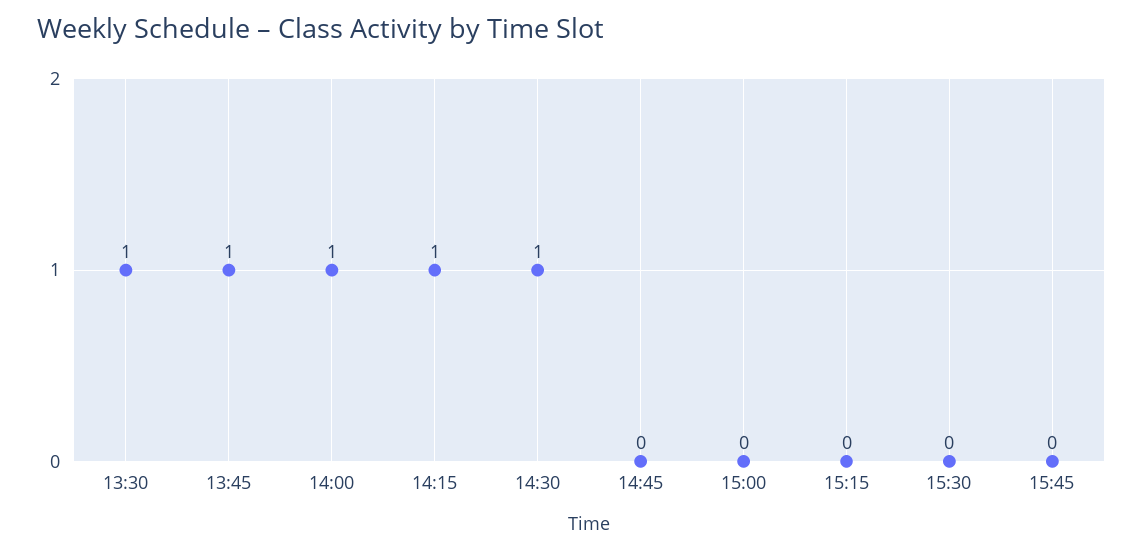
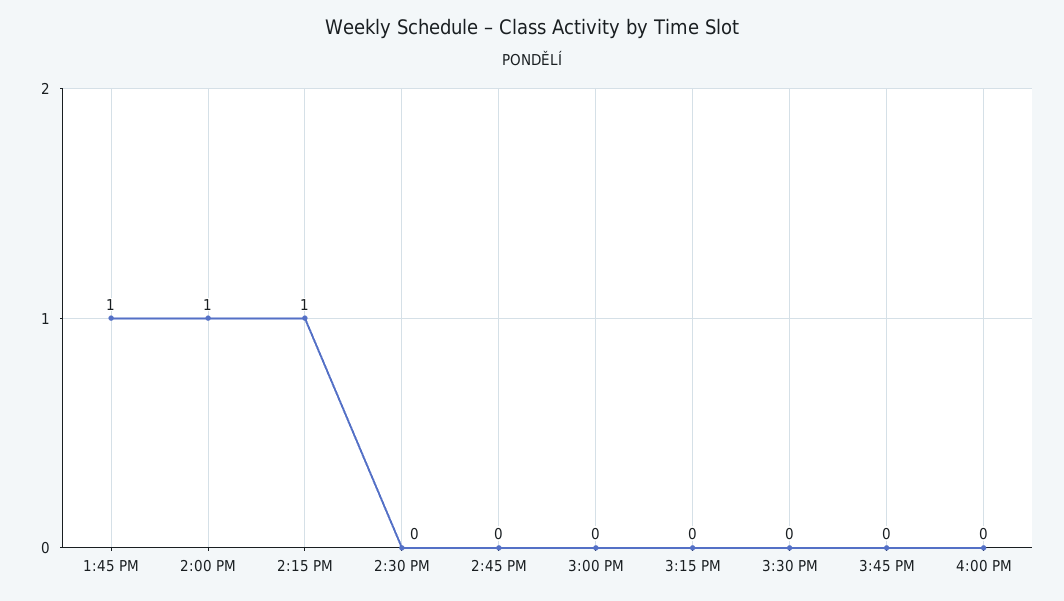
13:30: 1 -> none
14:30: 1 -> 0
4:00 PM: none -> 0

